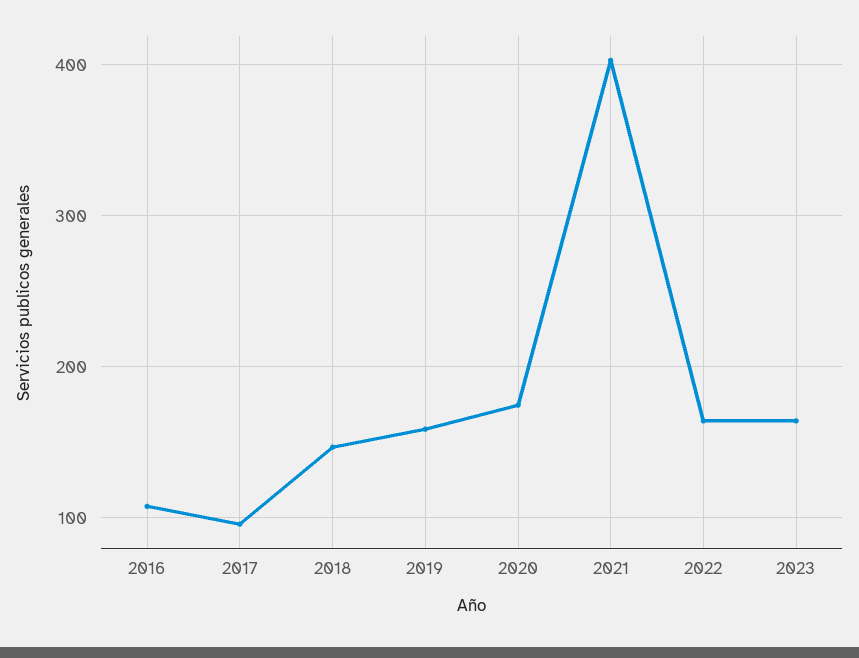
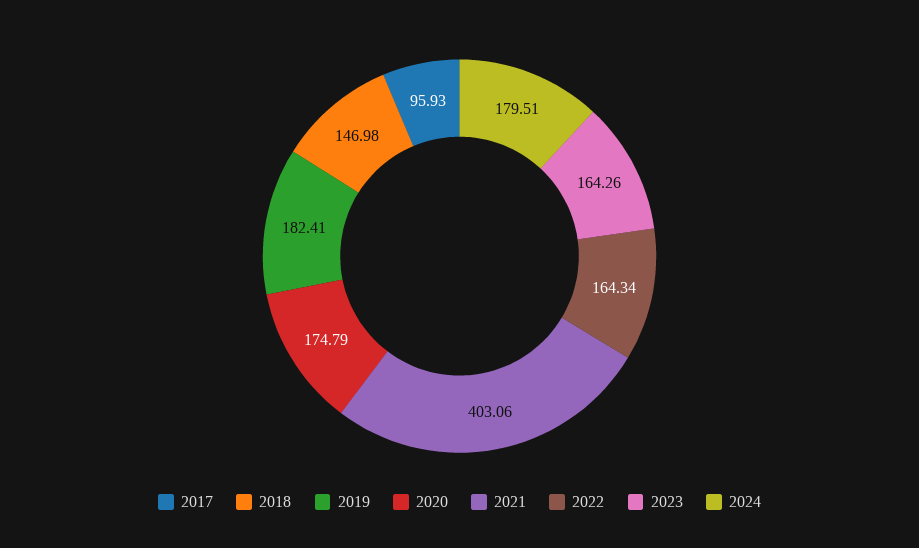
2016: 110 -> none
2019: 160 -> 182.41
2024: none -> 179.51

